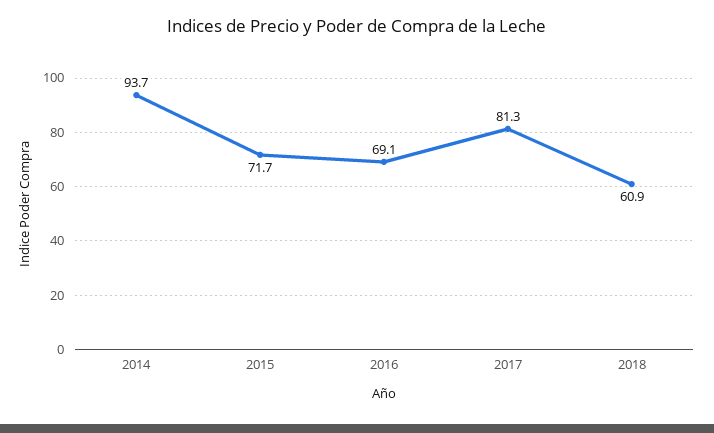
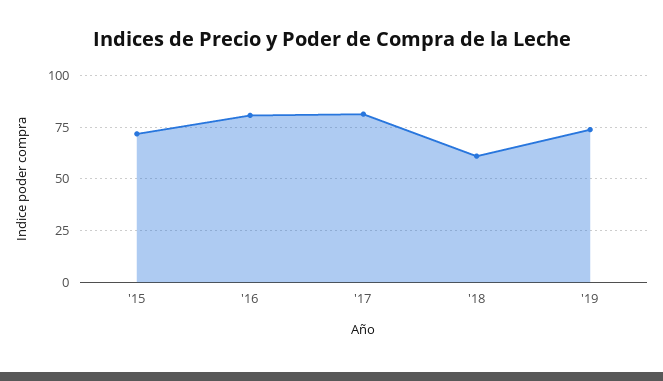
2014: 93.7 -> none
2016: 69.1 -> 80
'19: none -> 75

